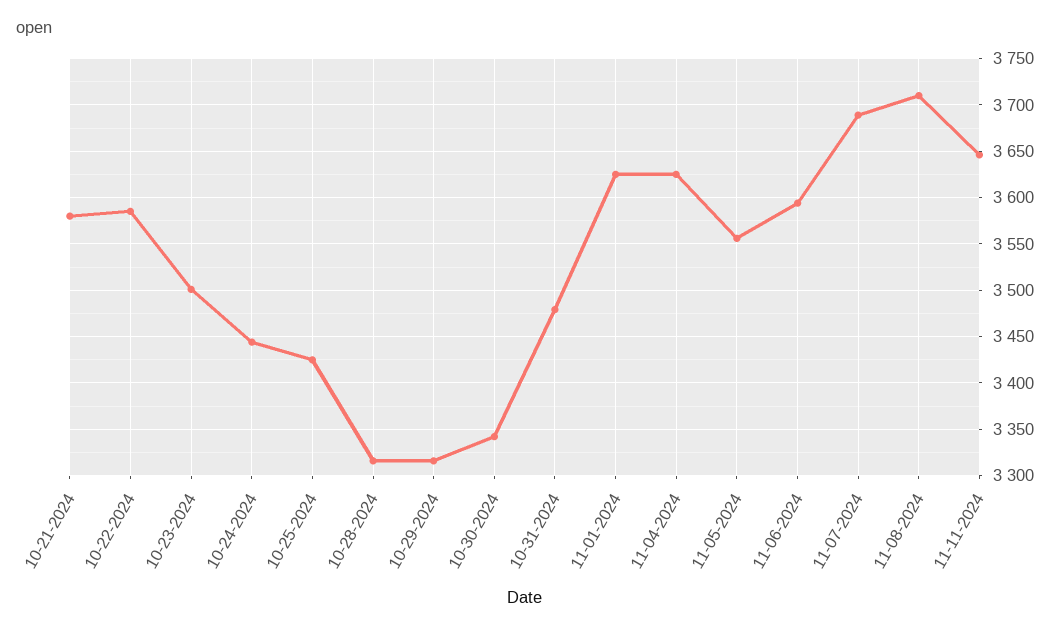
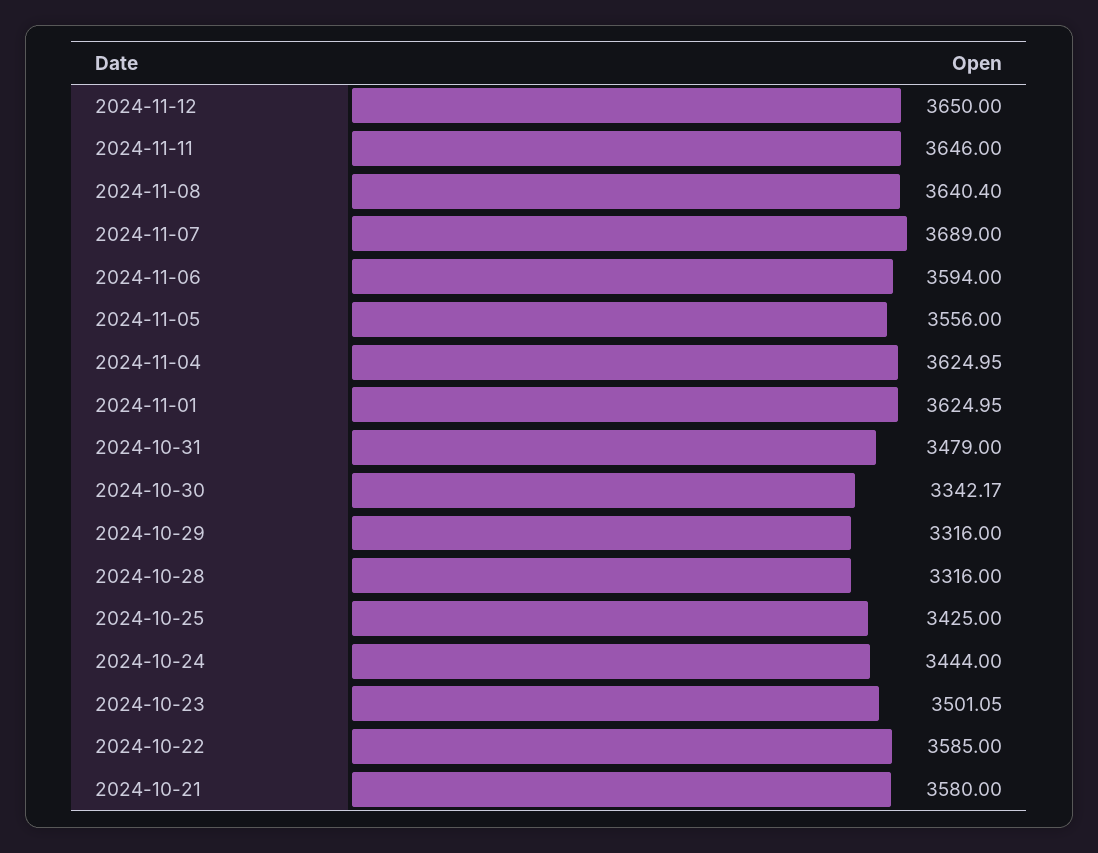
11-08-2024: 3710 -> 3640.4
2024-11-12: none -> 3650

